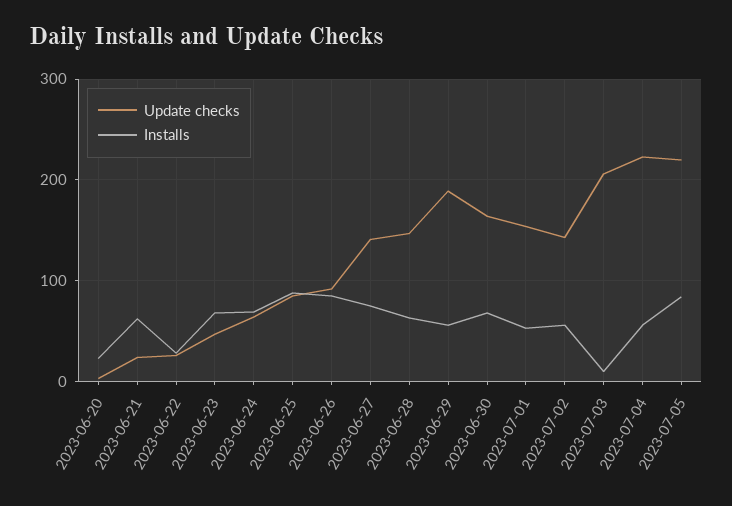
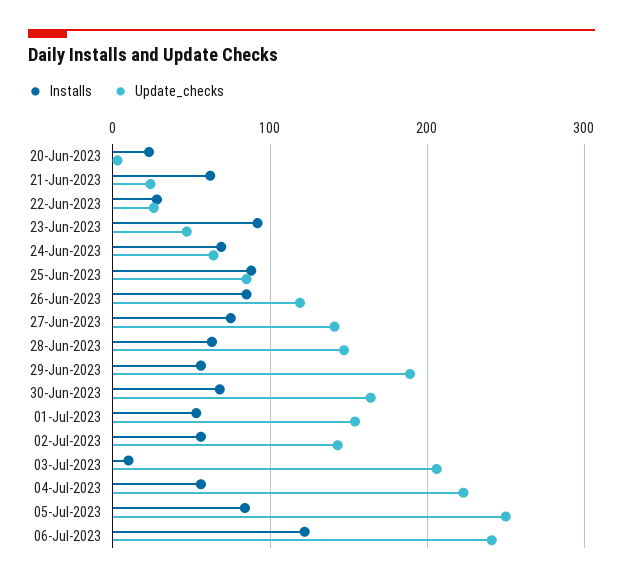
Installs, 2023-06-23: 70 -> 90
Update checks, 2023-06-26: 90 -> 120
Update checks, 2023-07-05: 220 -> 250
Installs, 06-Jul-2023: none -> 120
Update checks, 06-Jul-2023: none -> 240

